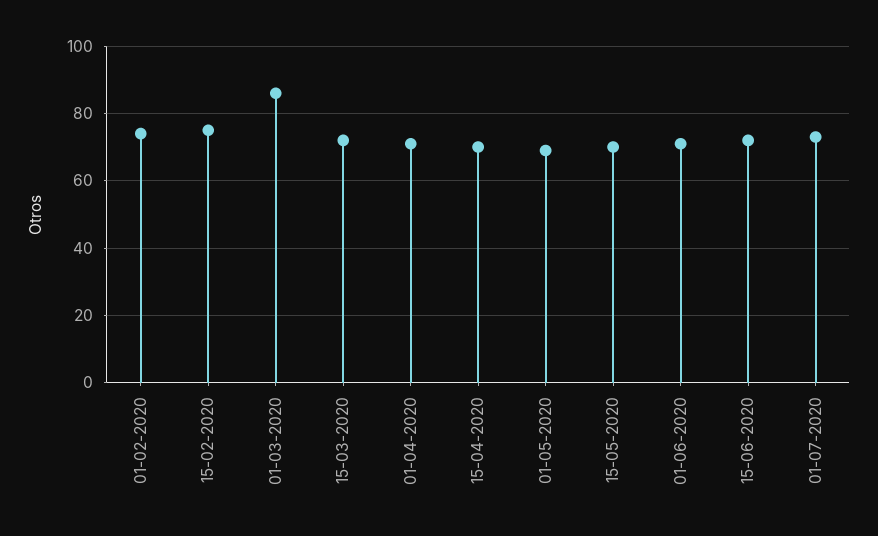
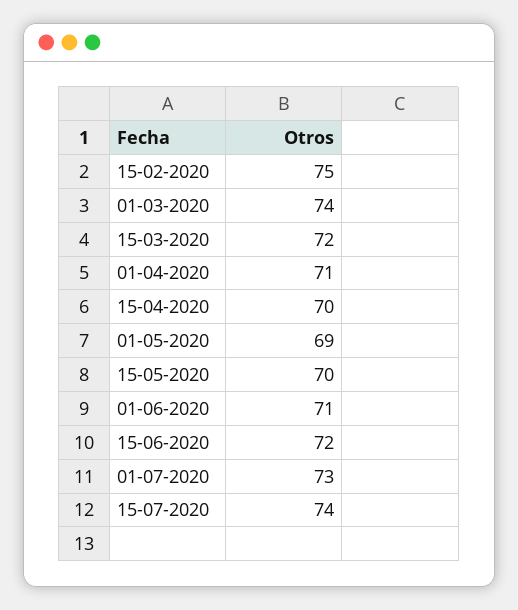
01-02-2020: 75 -> none
01-03-2020: 85 -> 74
15-07-2020: none -> 74

